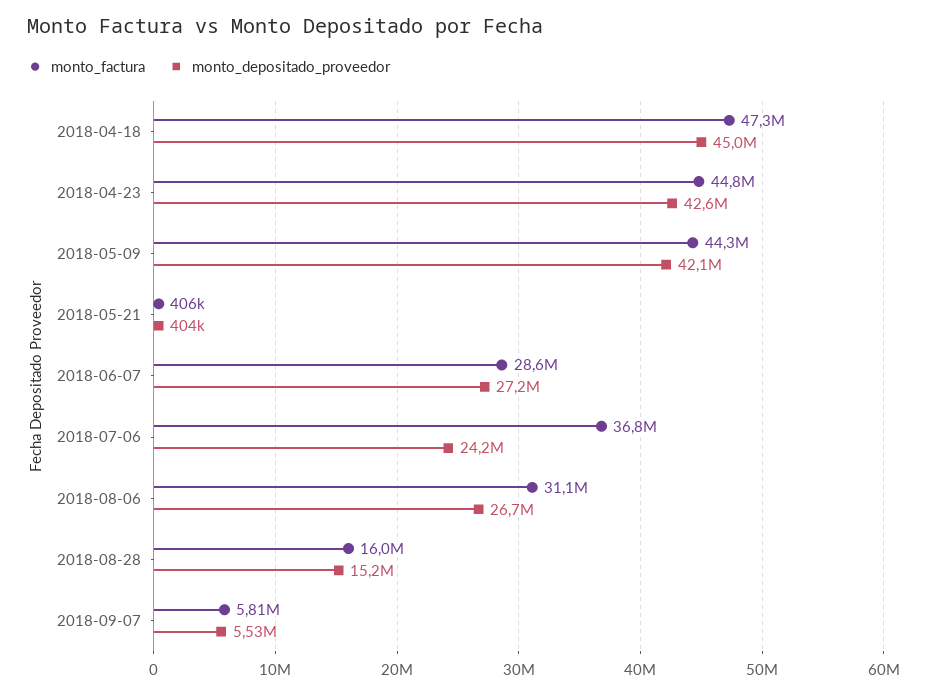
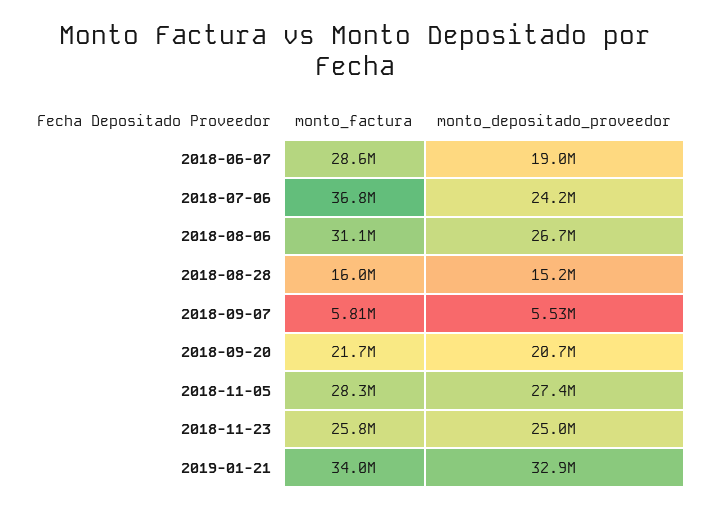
monto_factura, 2018-04-18: 47300000 -> none
monto_depositado_proveedor, 2018-04-18: 45000000 -> none
monto_factura, 2018-04-23: 44800000 -> none
monto_depositado_proveedor, 2018-04-23: 42600000 -> none
monto_factura, 2018-05-09: 44300000 -> none
monto_depositado_proveedor, 2018-05-09: 42100000 -> none
monto_factura, 2018-05-21: 406000 -> none
monto_depositado_proveedor, 2018-05-21: 404000 -> none
monto_depositado_proveedor, 2018-06-07: 27200000 -> 19000000
monto_factura, 2018-09-20: none -> 21700000
monto_depositado_proveedor, 2018-09-20: none -> 20700000
monto_factura, 2018-11-05: none -> 28300000
monto_depositado_proveedor, 2018-11-05: none -> 27400000
monto_factura, 2018-11-23: none -> 25800000
monto_depositado_proveedor, 2018-11-23: none -> 25000000
monto_factura, 2019-01-21: none -> 34000000
monto_depositado_proveedor, 2019-01-21: none -> 32900000

